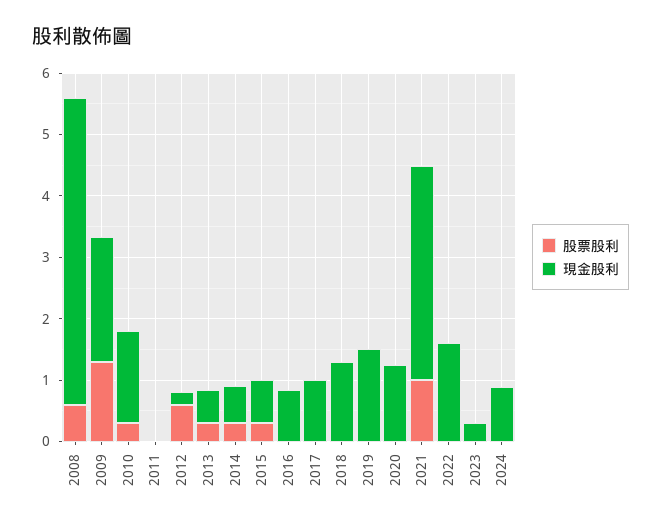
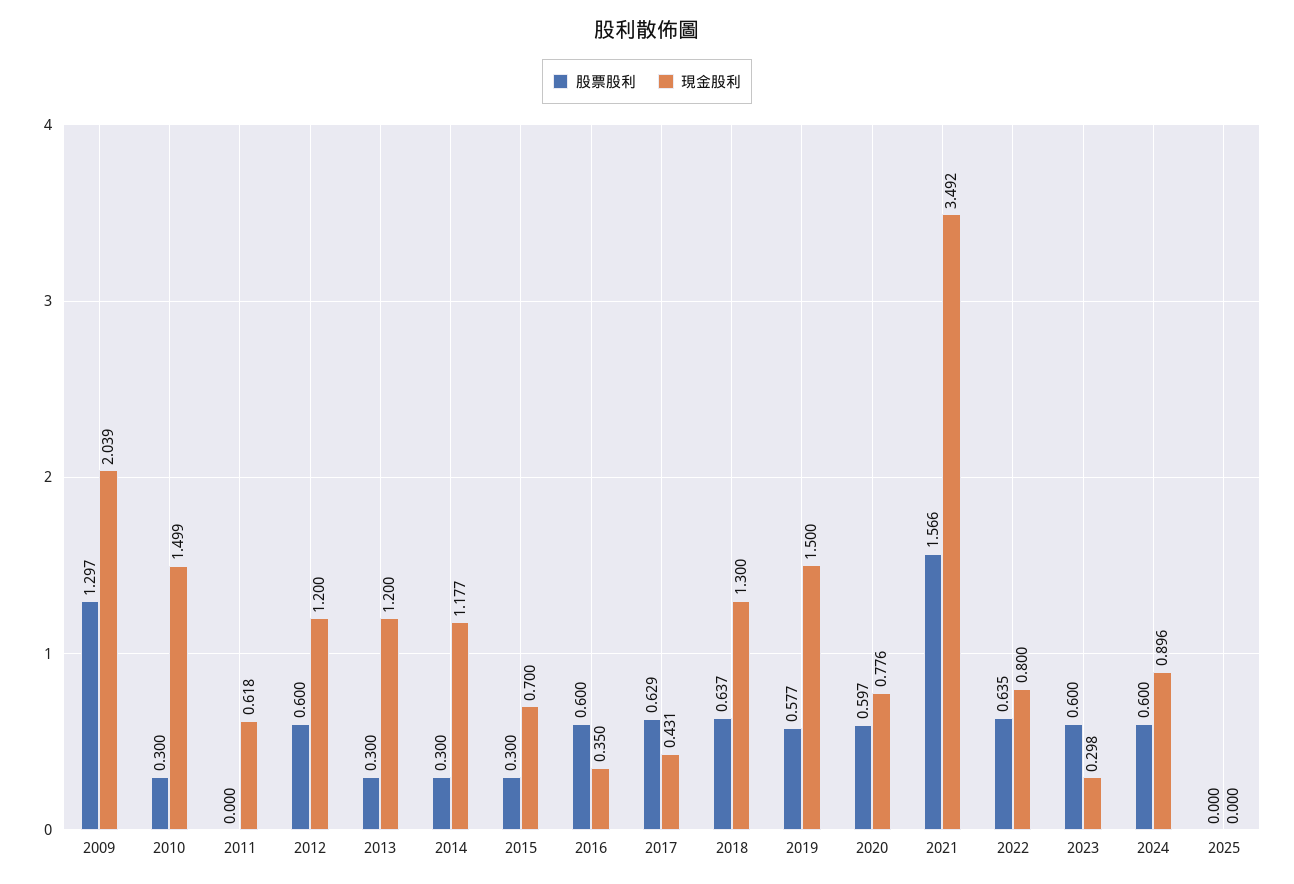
股票股利, 2008: 0.6 -> none
現金股利, 2008: 5 -> none
現金股利, 2011: 0 -> 0.618
現金股利, 2012: 0.2 -> 1.2
現金股利, 2013: 0.6 -> 1.2
現金股利, 2014: 0.6 -> 1.177
股票股利, 2016: 0 -> 0.6
現金股利, 2016: 0.8 -> 0.35
股票股利, 2017: 0 -> 0.629
現金股利, 2017: 1 -> 0.431
股票股利, 2018: 0 -> 0.637
股票股利, 2019: 0 -> 0.577
股票股利, 2020: 0 -> 0.597
現金股利, 2020: 1.2 -> 0.776
股票股利, 2021: 1 -> 1.566
股票股利, 2022: 0 -> 0.635
現金股利, 2022: 1.6 -> 0.8
股票股利, 2023: 0 -> 0.6
股票股利, 2024: 0 -> 0.6
股票股利, 2025: none -> 0
現金股利, 2025: none -> 0

